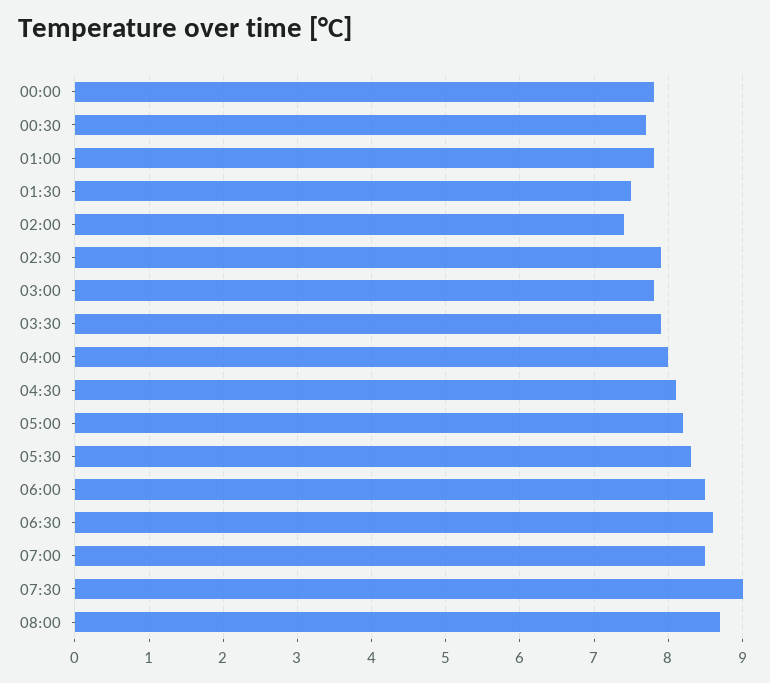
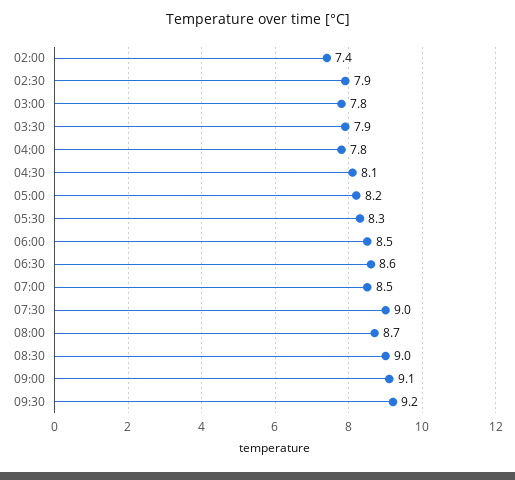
00:00: 7.8 -> none
00:30: 7.7 -> none
01:00: 7.8 -> none
01:30: 7.5 -> none
04:00: 8 -> 7.8
08:30: none -> 9
09:00: none -> 9.1
09:30: none -> 9.2

